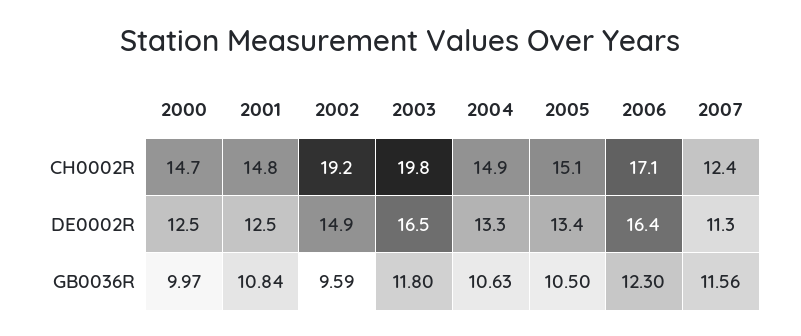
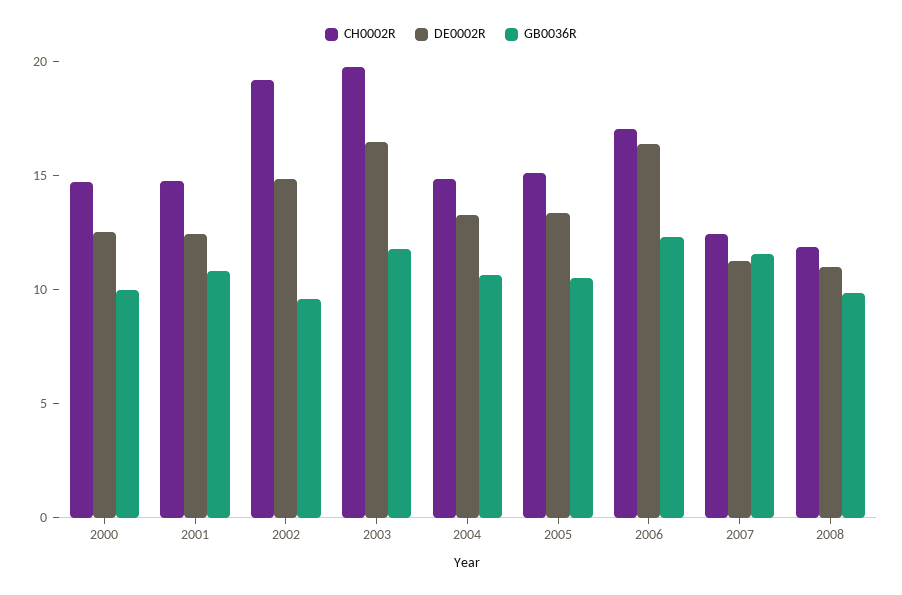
CH0002R, 2008: none -> 12
DE0002R, 2008: none -> 11
GB0036R, 2008: none -> 10

